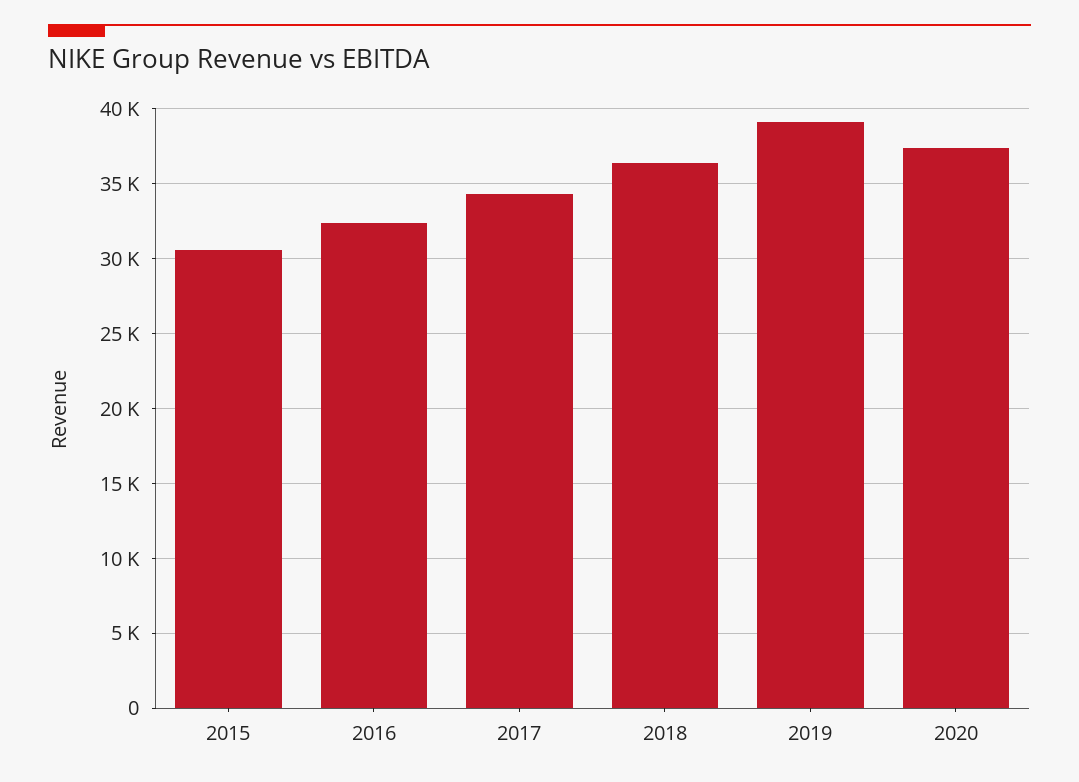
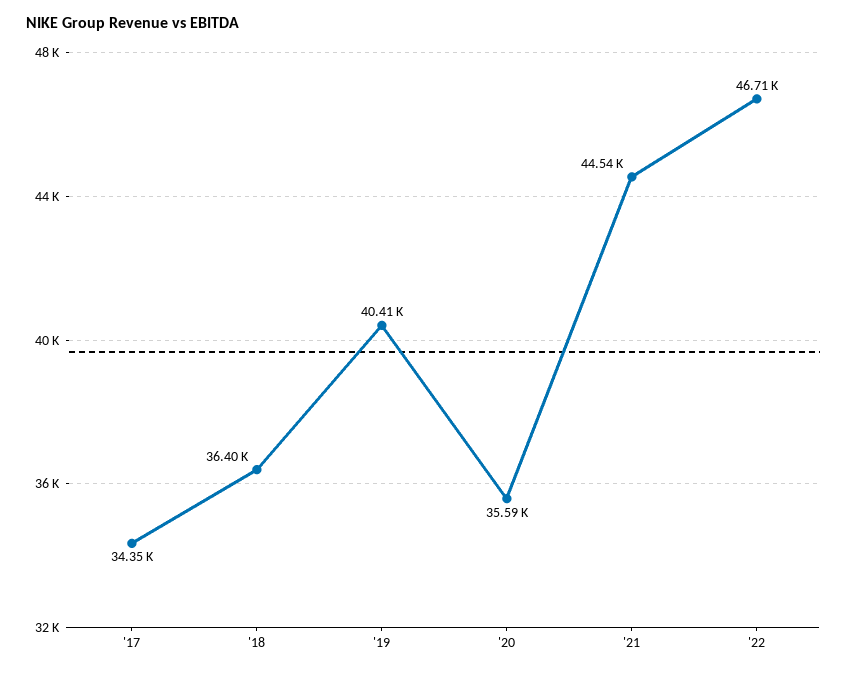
2015: 30500 -> none
2016: 32500 -> none
2019: 39000 -> 40410
2020: 37500 -> 35590
'21: none -> 44540
'22: none -> 46710

